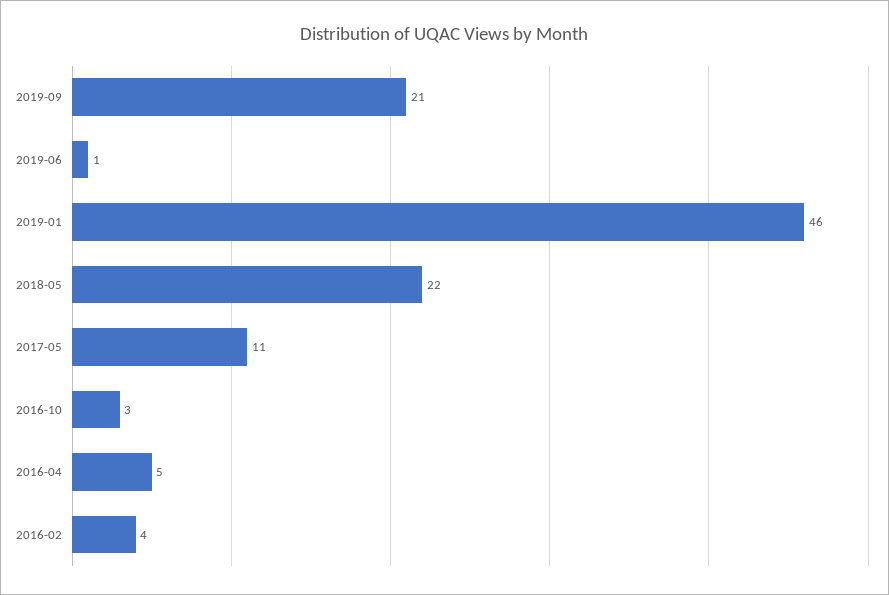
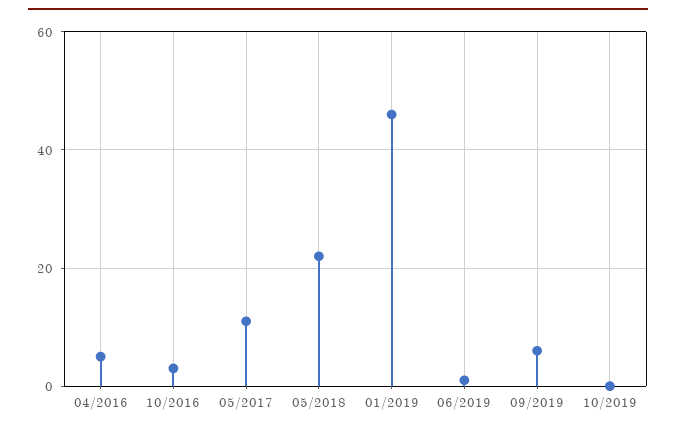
2019-09: 21 -> 5
2016-02: 4 -> none
10/2019: none -> 0

